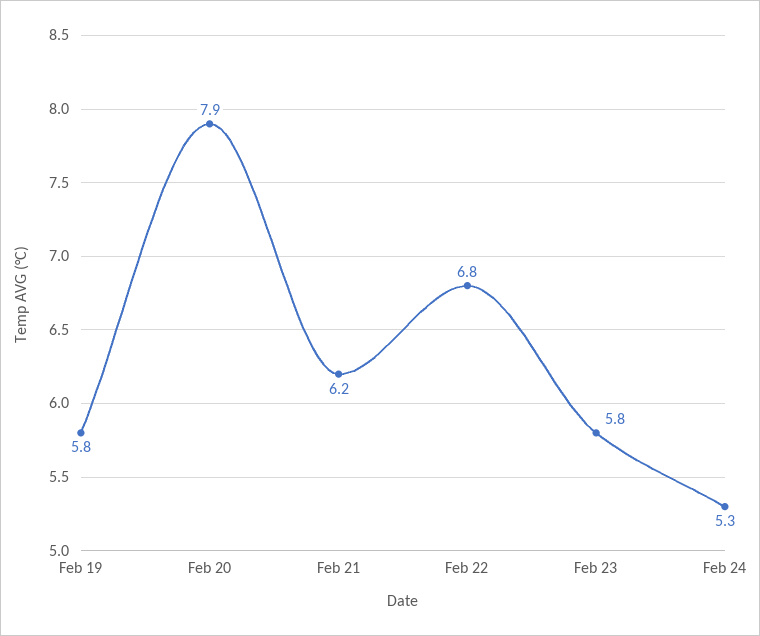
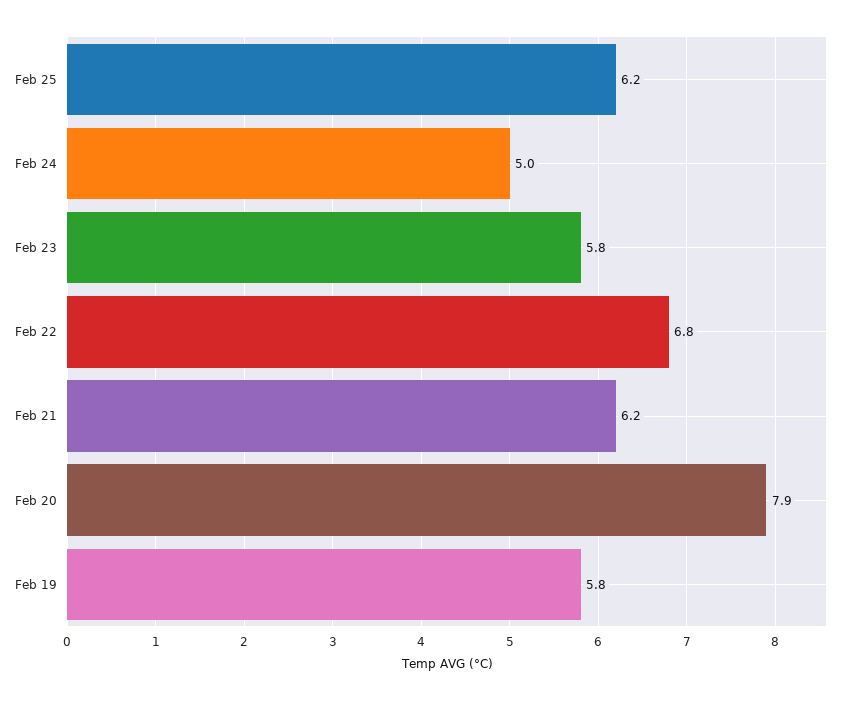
Feb 24: 5.3 -> 5
Feb 25: none -> 6.2

